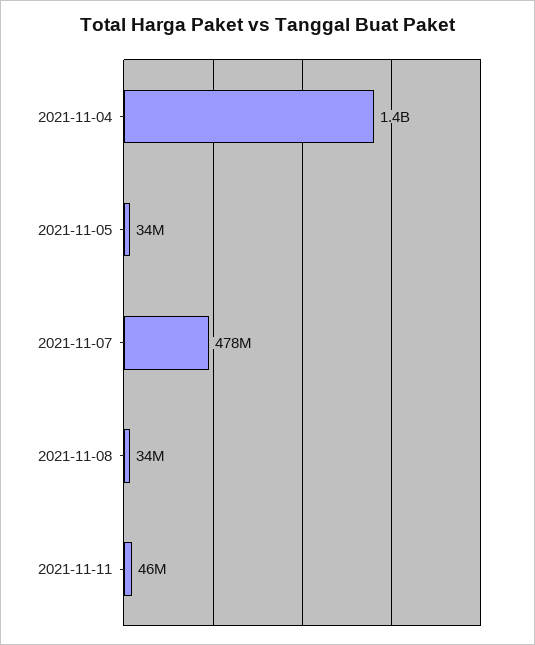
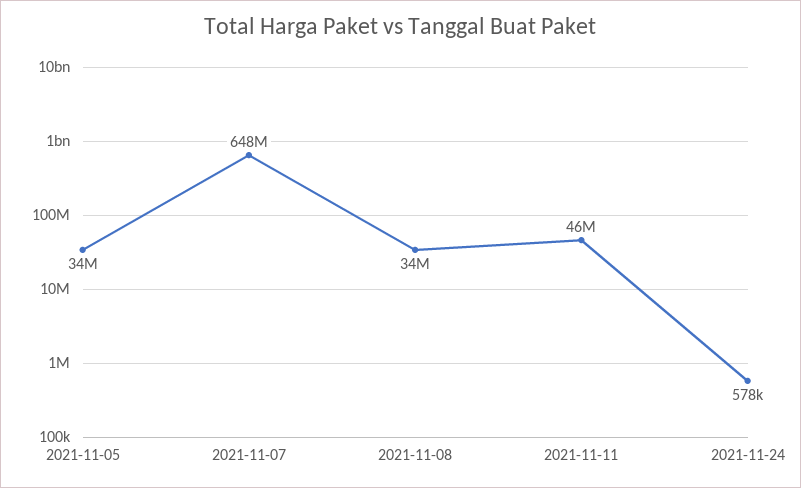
2021-11-04: 1400000000 -> none
2021-11-07: 478000000 -> 648000000
2021-11-24: none -> 578000

